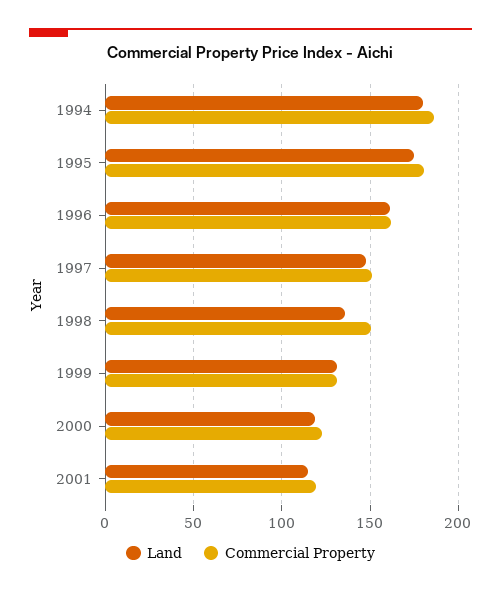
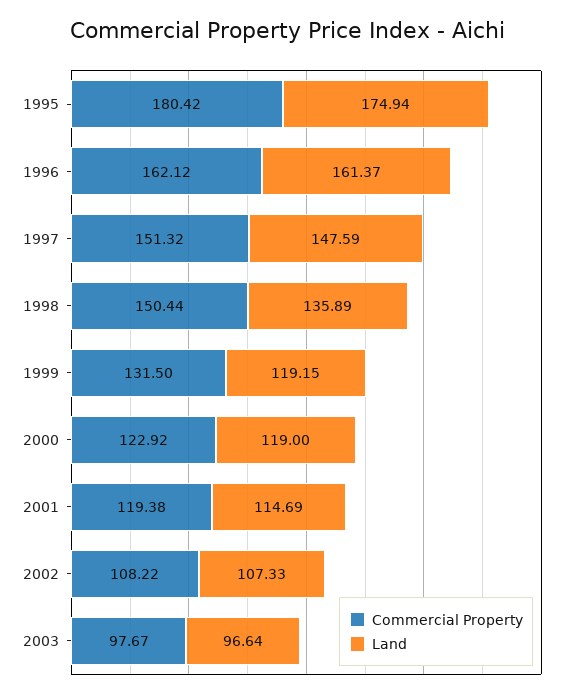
Land, 1994: 180 -> none
Commercial Property, 1994: 185 -> none
Land, 1999: 130 -> 119.15
Commercial Property, 2002: none -> 108.22
Land, 2002: none -> 107.33
Commercial Property, 2003: none -> 97.67
Land, 2003: none -> 96.64

